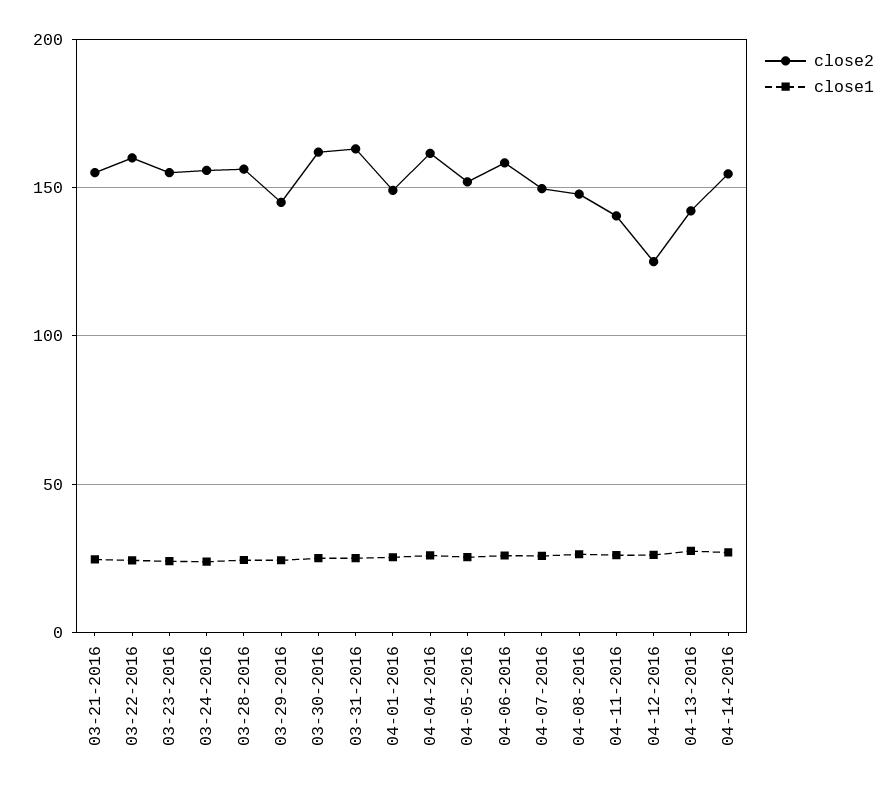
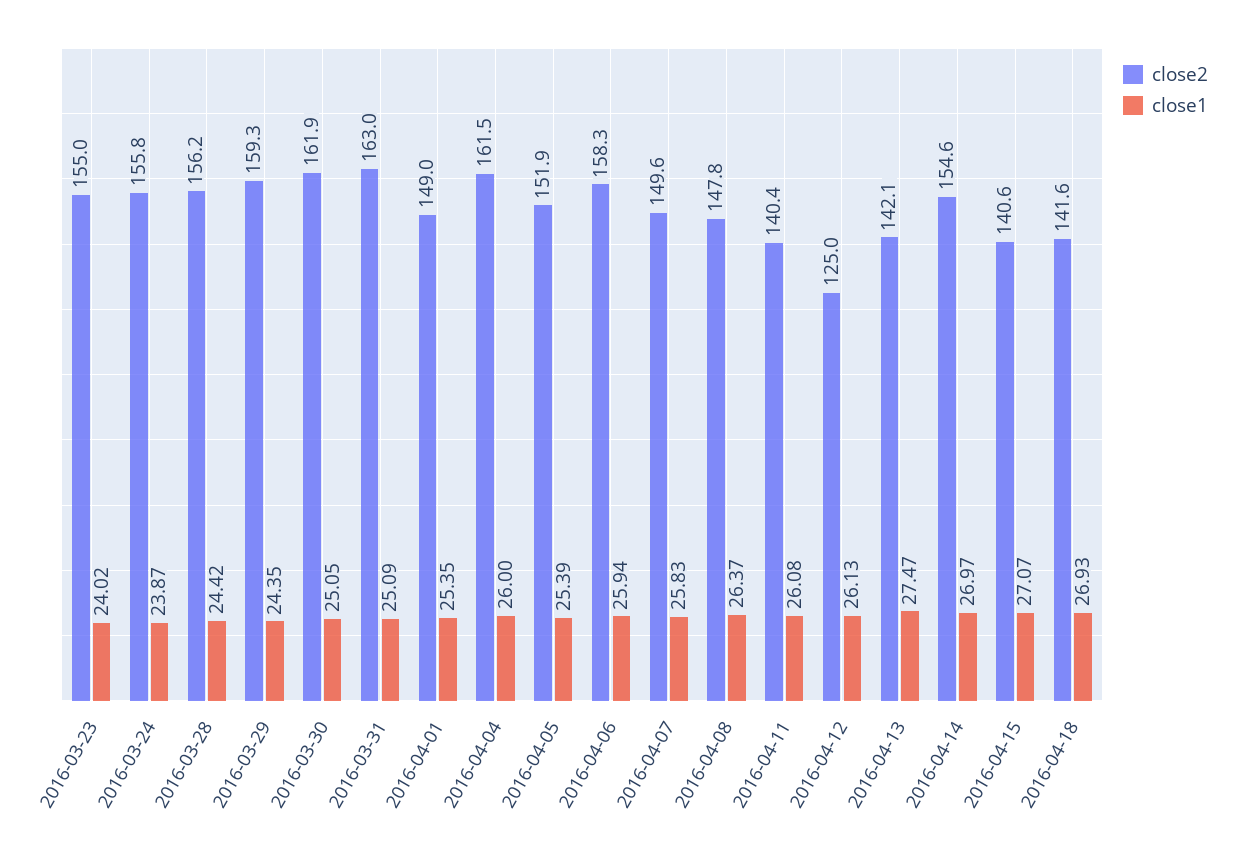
close2, 03-21-2016: 155 -> none
close1, 03-21-2016: 25 -> none
close2, 03-22-2016: 160 -> none
close1, 03-22-2016: 25 -> none
close2, 03-29-2016: 145 -> 159.3
close2, 2016-04-15: none -> 140.6
close1, 2016-04-15: none -> 27.07
close2, 2016-04-18: none -> 141.6
close1, 2016-04-18: none -> 26.93

